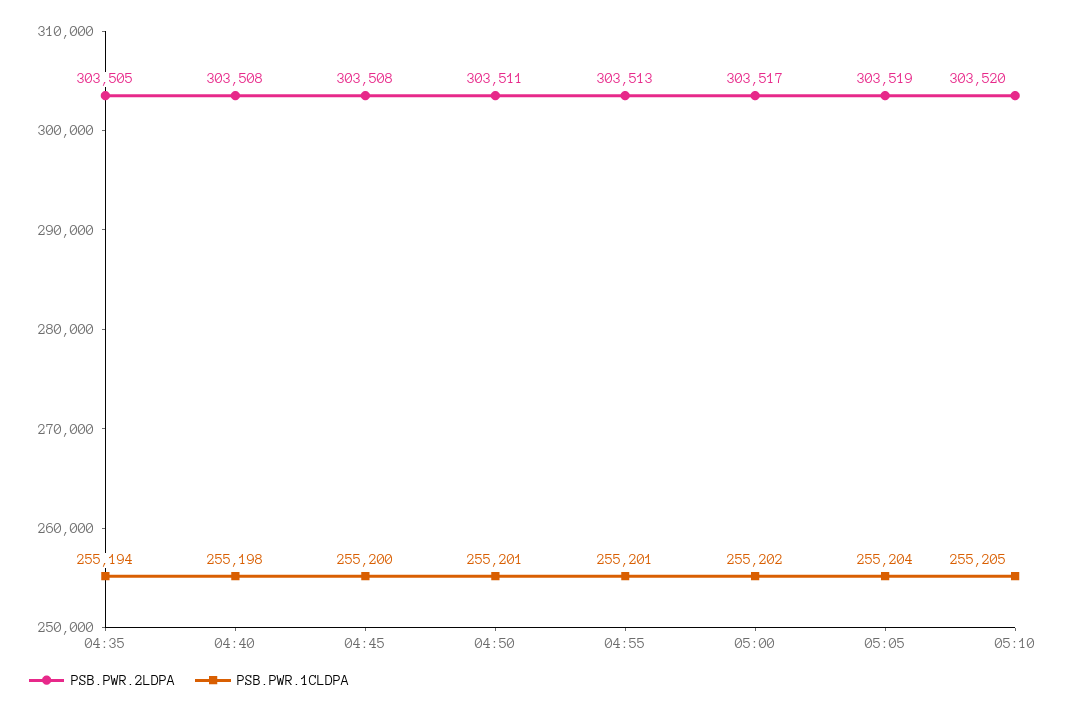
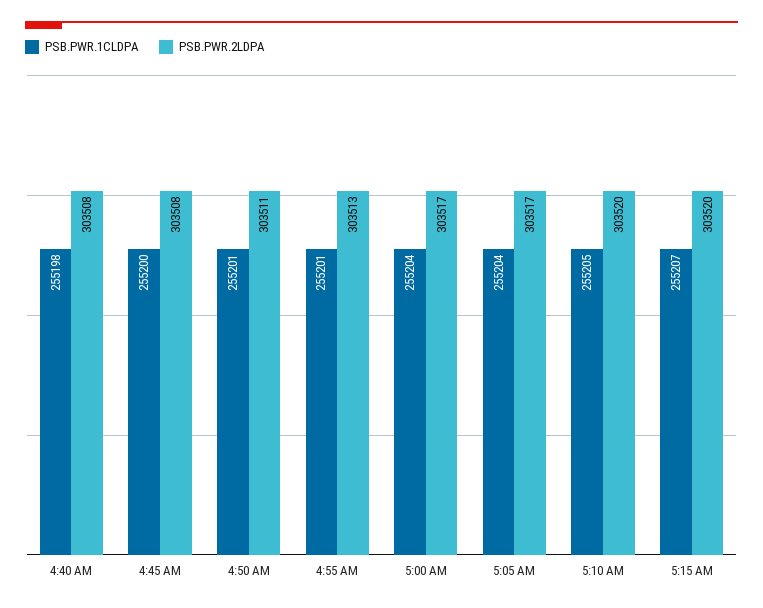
PSB.PWR.2LDPA, 04:35: 303505 -> none
PSB.PWR.1CLDPA, 04:35: 255194 -> none
PSB.PWR.1CLDPA, 05:00: 255202 -> 255204
PSB.PWR.2LDPA, 05:05: 303519 -> 303517
PSB.PWR.1CLDPA, 5:15 AM: none -> 255207
PSB.PWR.2LDPA, 5:15 AM: none -> 303520

